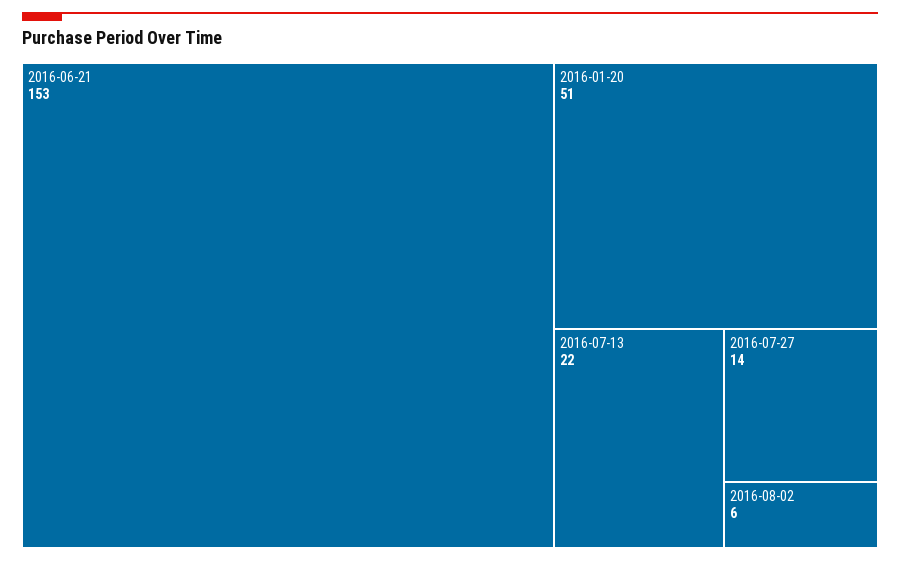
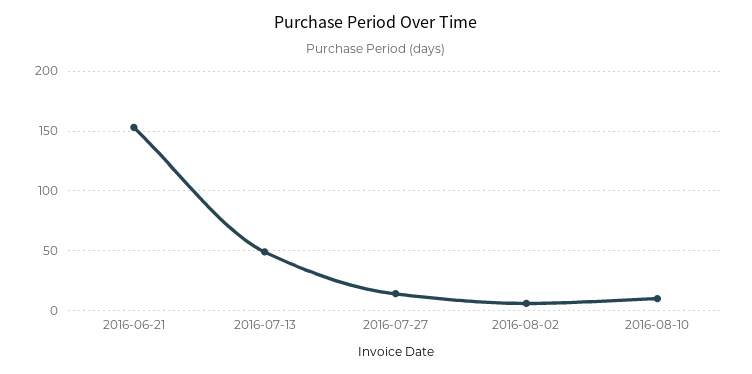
2016-01-20: 51 -> none
2016-07-13: 22 -> 50
2016-08-10: none -> 10

